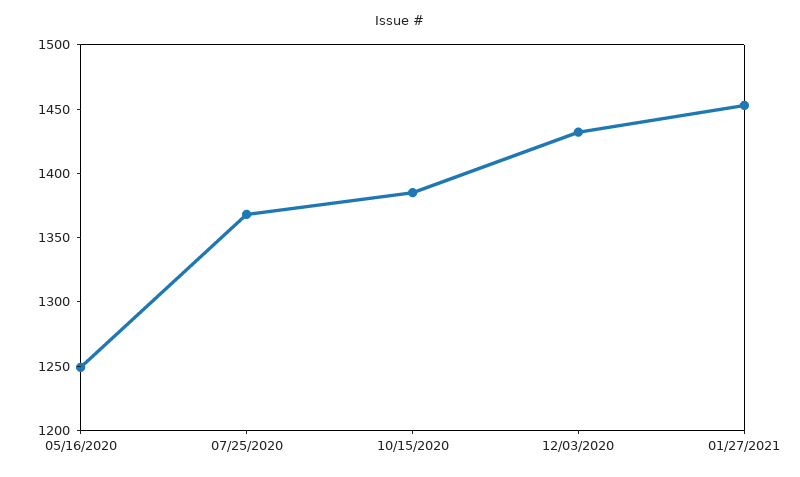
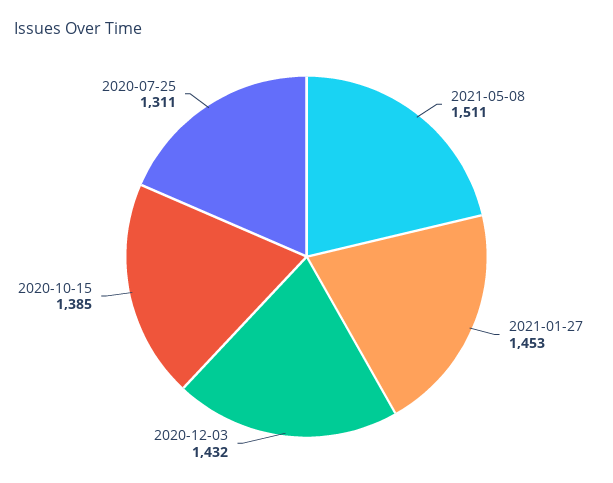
05/16/2020: 1250 -> none
07/25/2020: 1370 -> 1311
2021-05-08: none -> 1511

